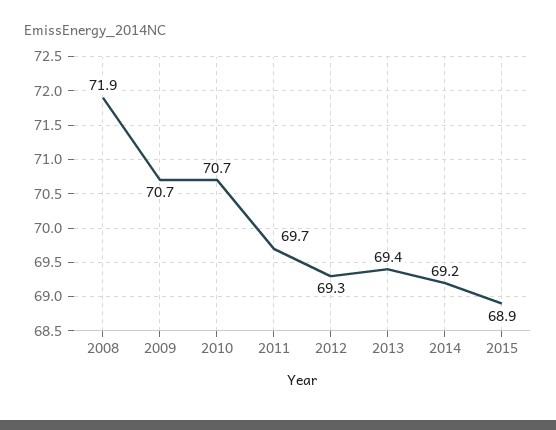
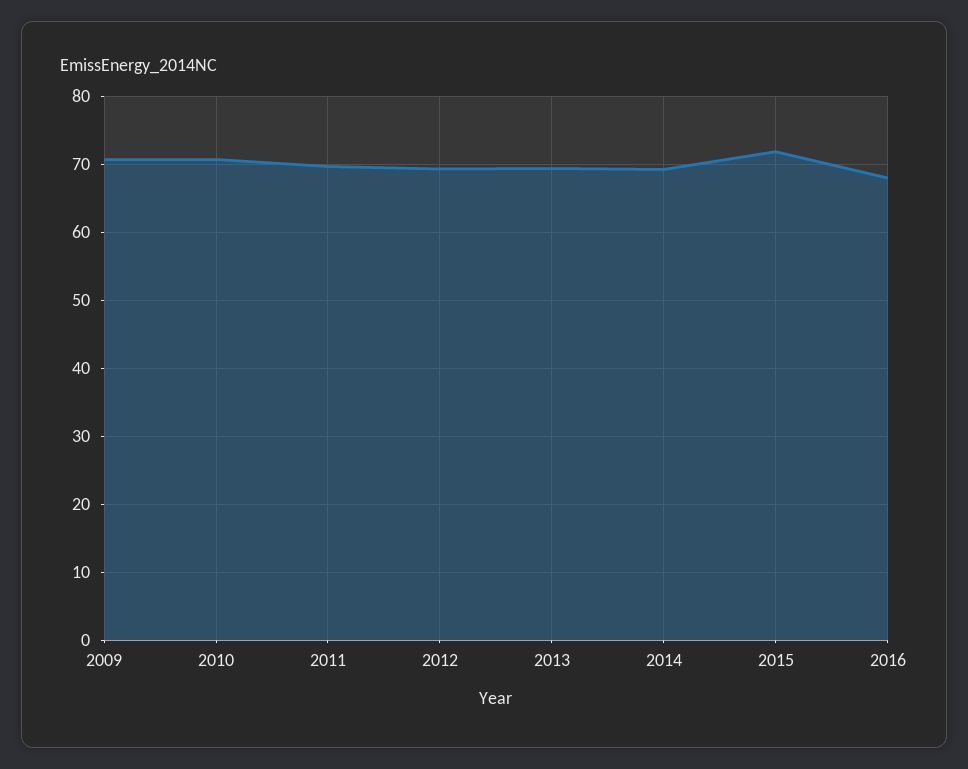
2008: 71.9 -> none
2015: 68.9 -> 72
2016: none -> 68

